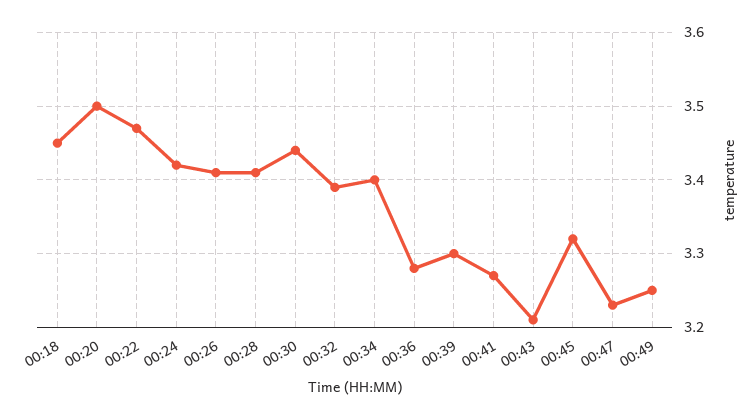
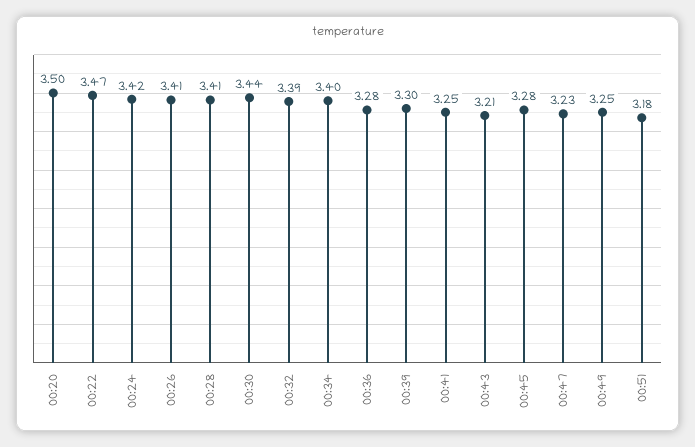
00:18: 3.45 -> none
00:41: 3.27 -> 3.25
00:45: 3.32 -> 3.28
00:51: none -> 3.18

